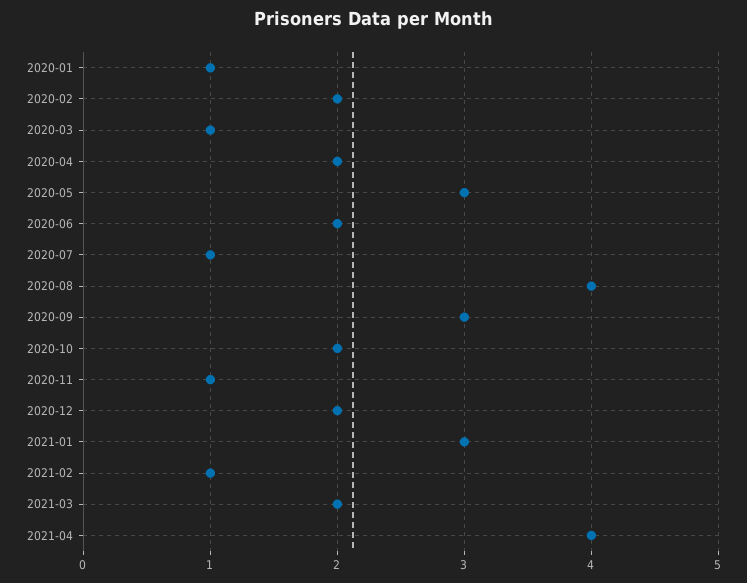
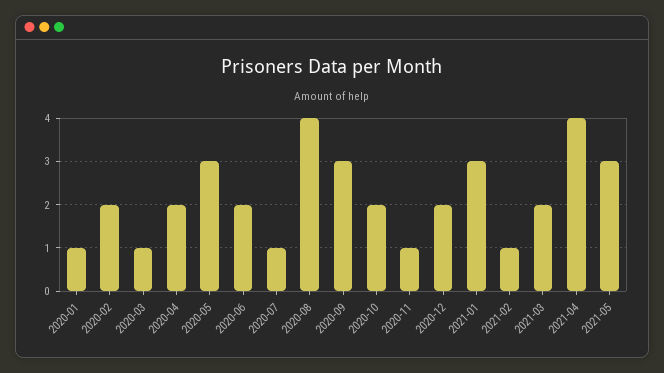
2021-05: none -> 3

